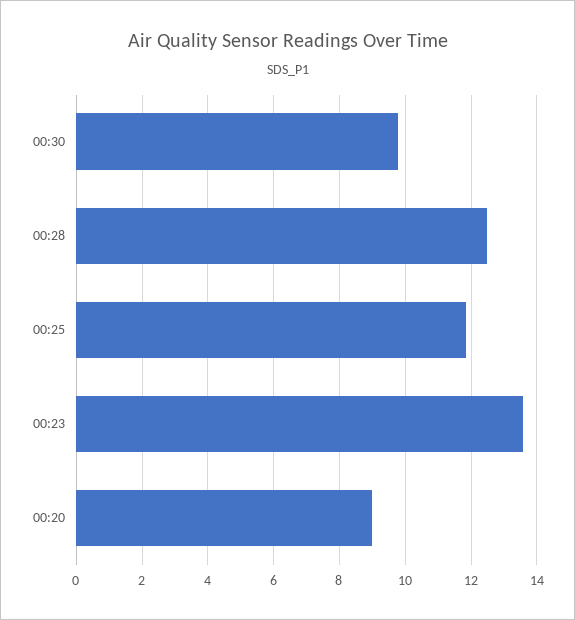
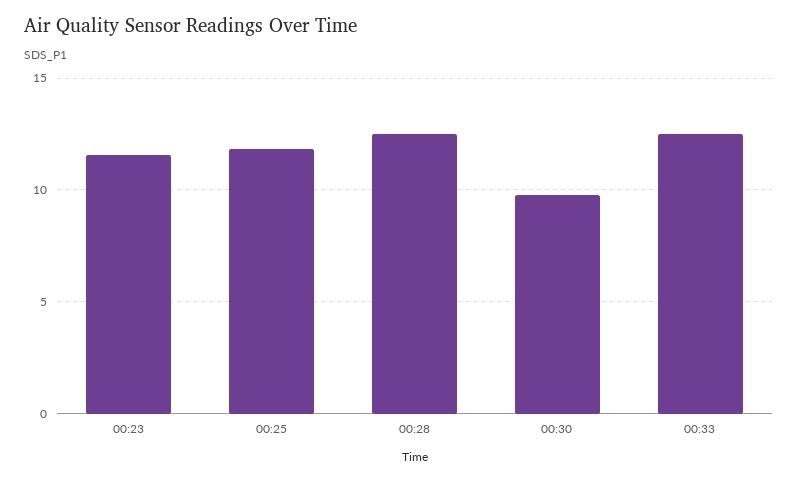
00:23: 13.6 -> 11.5
00:20: 9 -> none
00:33: none -> 12.5

